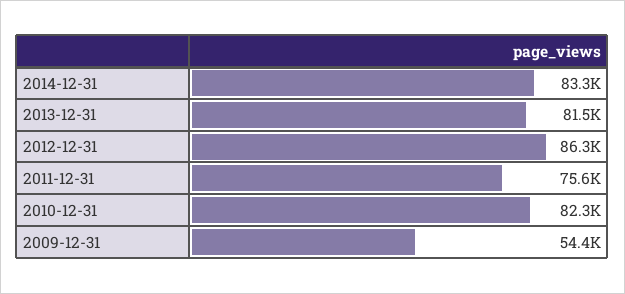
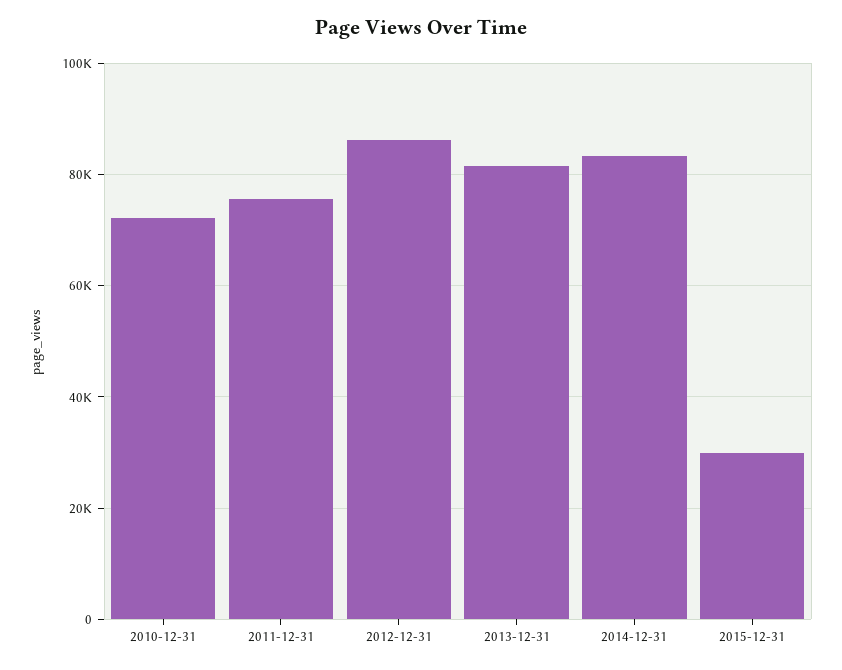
2010-12-31: 82300 -> 72000
2009-12-31: 54400 -> none
2015-12-31: none -> 30000

